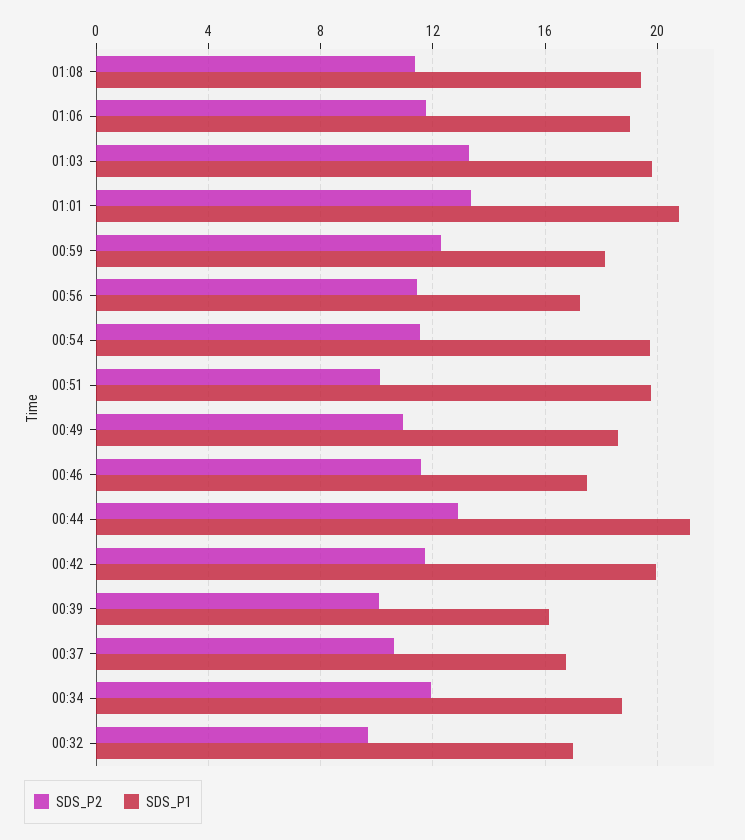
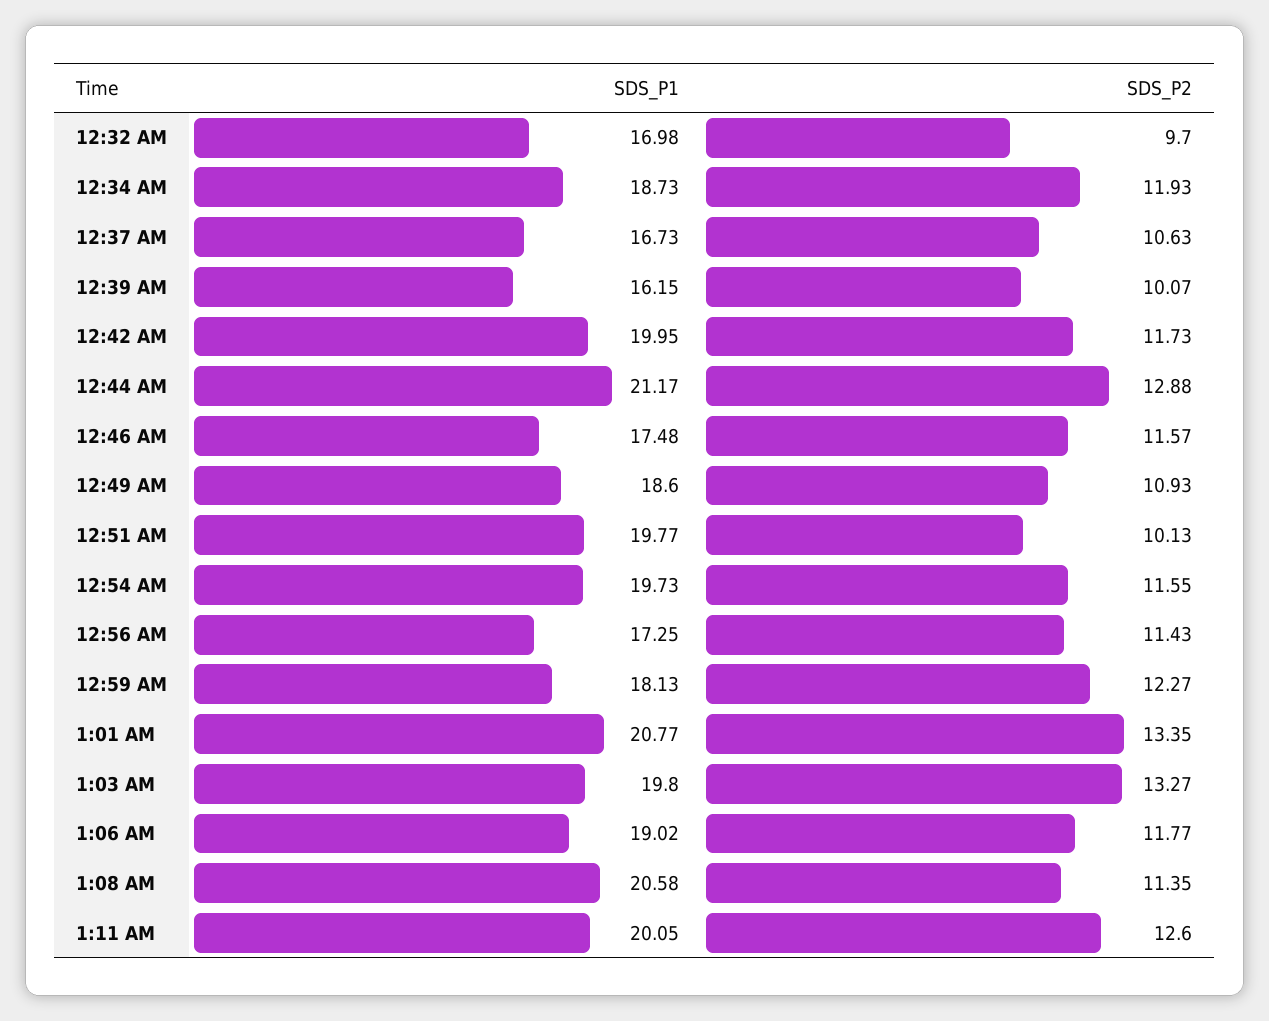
SDS_P1, 01:08: 19.5 -> 20.58
SDS_P1, 1:11 AM: none -> 20.05
SDS_P2, 1:11 AM: none -> 12.6

